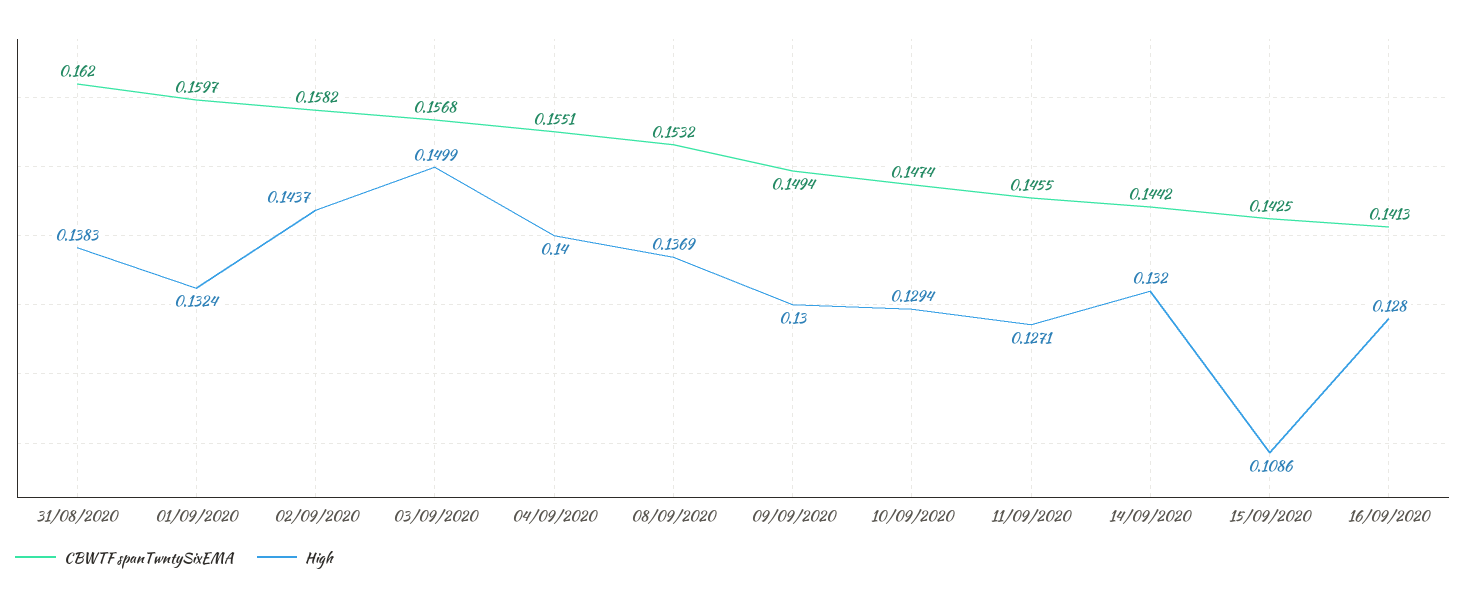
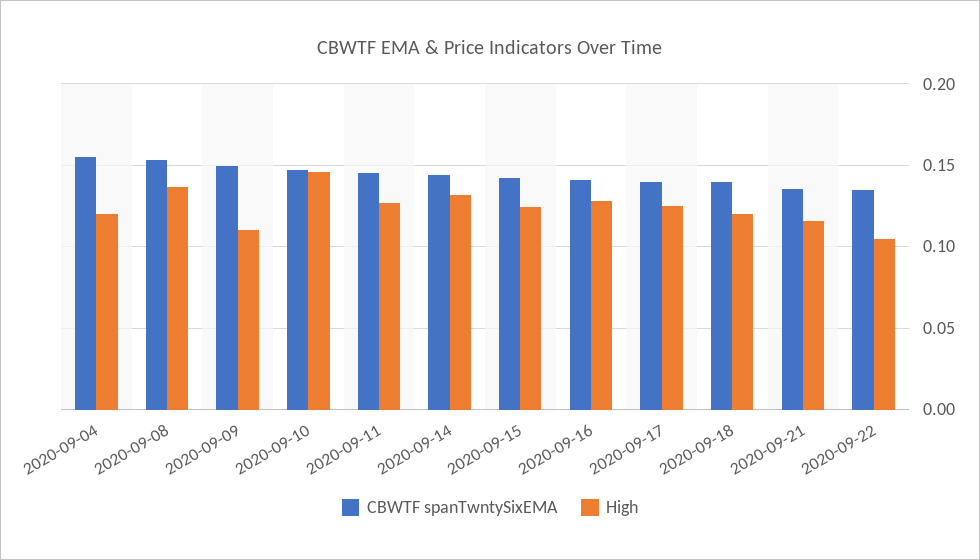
CBWTF spanTwntySixEMA, 31/08/2020: 0.162 -> none
High, 31/08/2020: 0.1383 -> none
CBWTF spanTwntySixEMA, 01/09/2020: 0.1597 -> none
High, 01/09/2020: 0.1324 -> none
CBWTF spanTwntySixEMA, 02/09/2020: 0.1582 -> none
High, 02/09/2020: 0.1437 -> none
CBWTF spanTwntySixEMA, 03/09/2020: 0.1568 -> none
High, 03/09/2020: 0.1499 -> none
High, 04/09/2020: 0.14 -> 0.12
High, 09/09/2020: 0.13 -> 0.11
High, 10/09/2020: 0.1294 -> 0.145
High, 15/09/2020: 0.1086 -> 0.125
CBWTF spanTwntySixEMA, 2020-09-17: none -> 0.14
High, 2020-09-17: none -> 0.125
CBWTF spanTwntySixEMA, 2020-09-18: none -> 0.14
High, 2020-09-18: none -> 0.12
CBWTF spanTwntySixEMA, 2020-09-21: none -> 0.135
High, 2020-09-21: none -> 0.115
CBWTF spanTwntySixEMA, 2020-09-22: none -> 0.135
High, 2020-09-22: none -> 0.105

